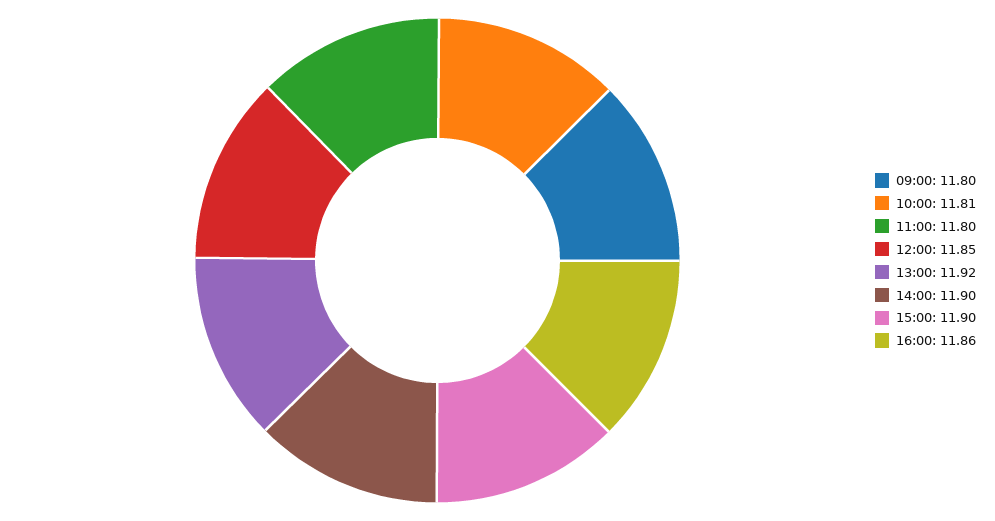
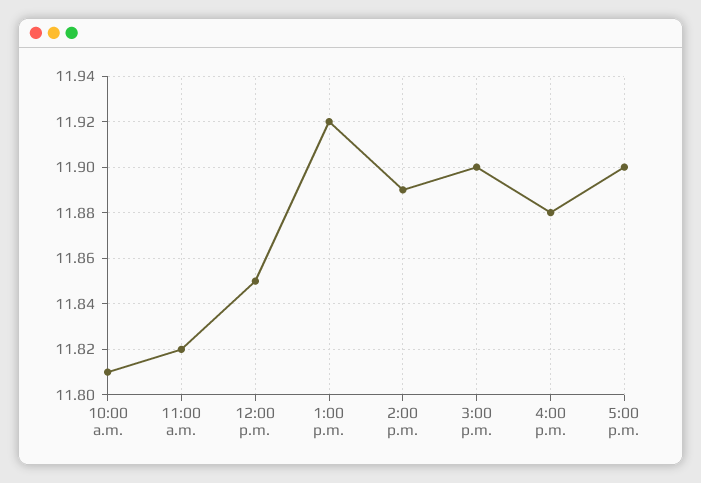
09:00: 11.8 -> none
11:00: 11.8 -> 11.82
14:00: 11.9 -> 11.89
16:00: 11.86 -> 11.88
5:00 p.m.: none -> 11.9

